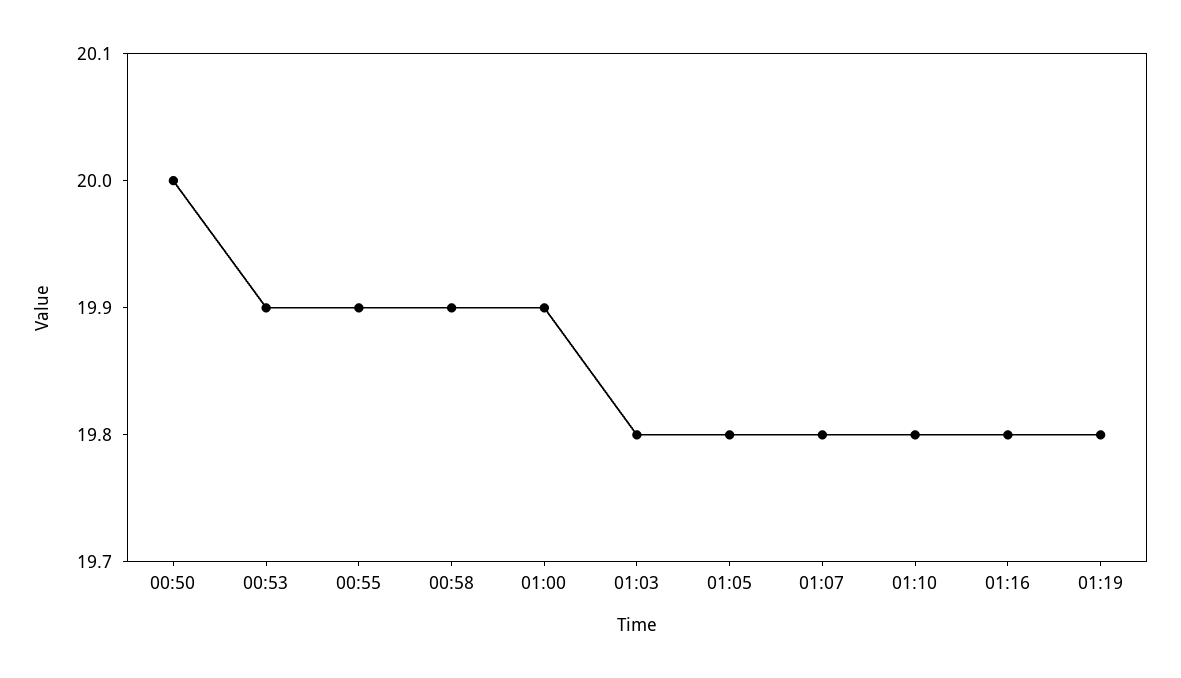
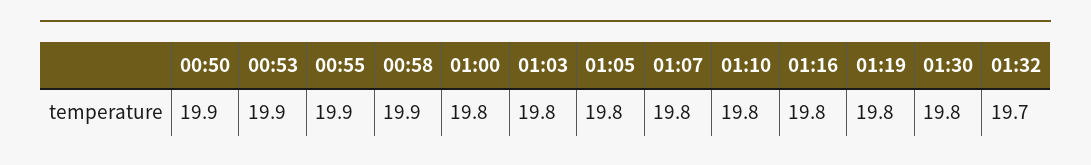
00:50: 20 -> 19.9
01:00: 19.9 -> 19.8
01:30: none -> 19.8
01:32: none -> 19.7

